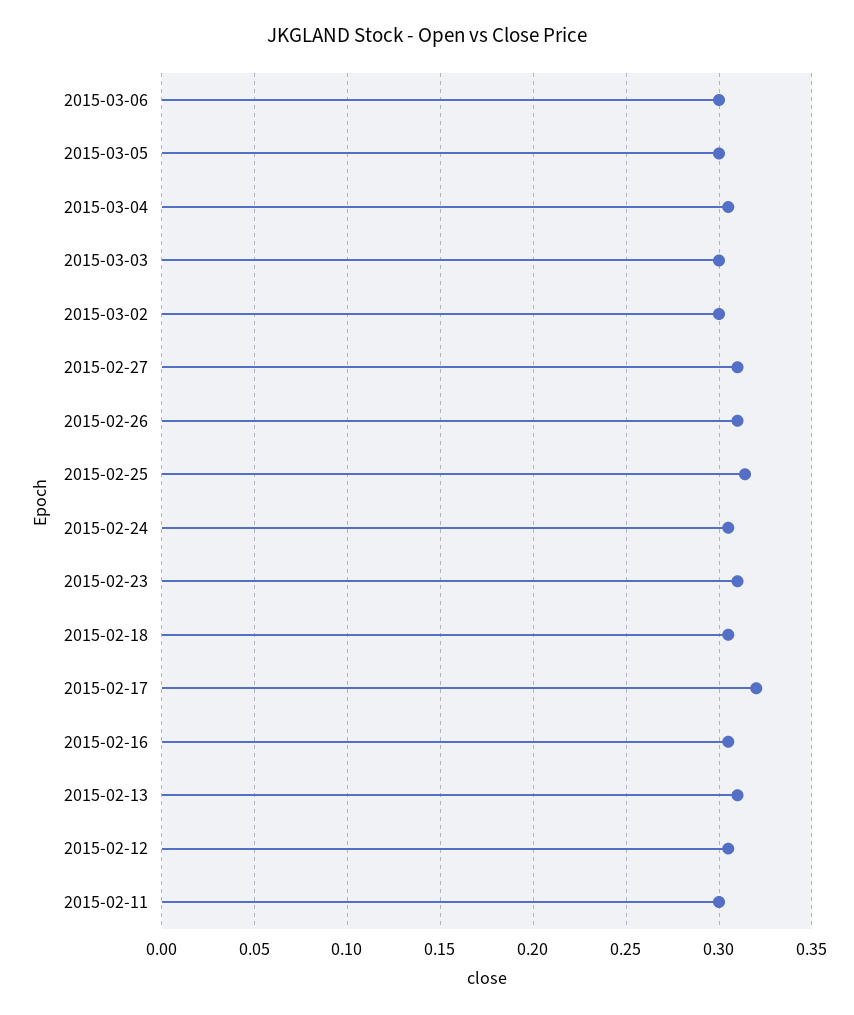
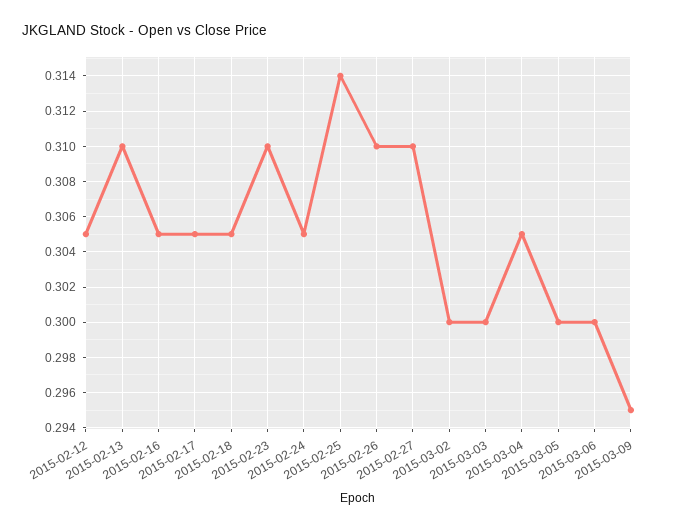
2015-02-17: 0.32 -> 0.305
2015-02-11: 0.3 -> none
2015-03-09: none -> 0.295

